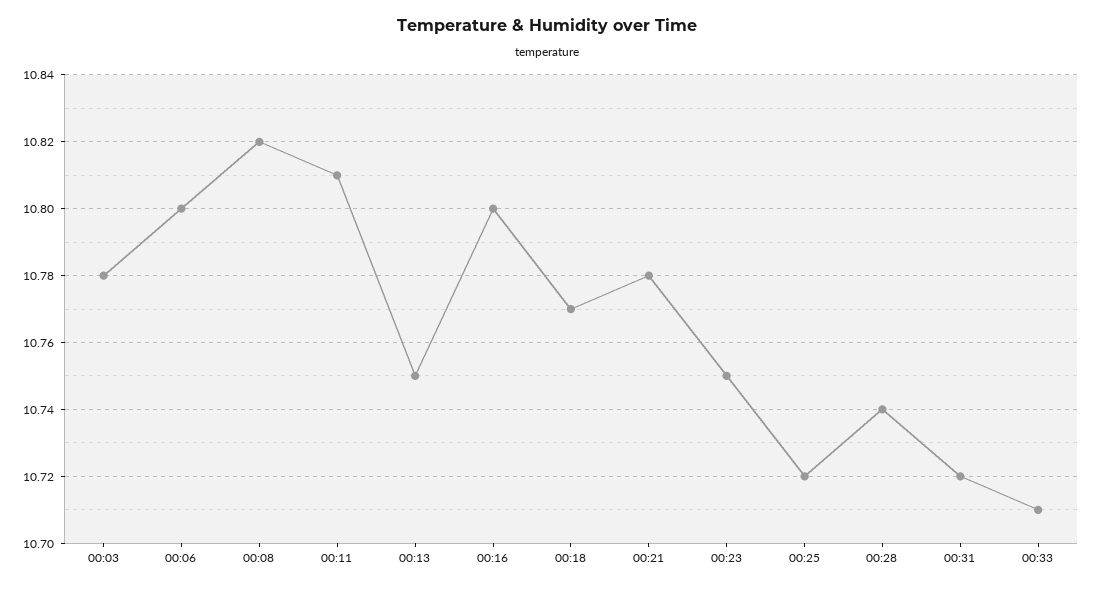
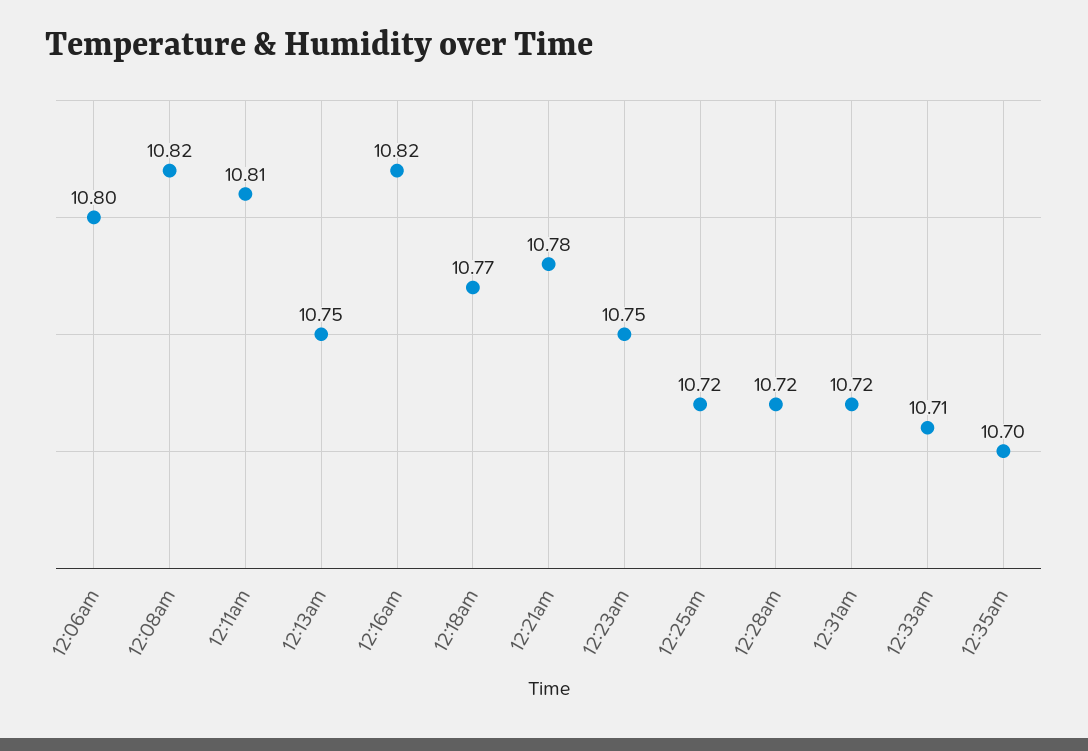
00:03: 10.78 -> none
00:16: 10.8 -> 10.82
00:28: 10.74 -> 10.72
12:35am: none -> 10.7

